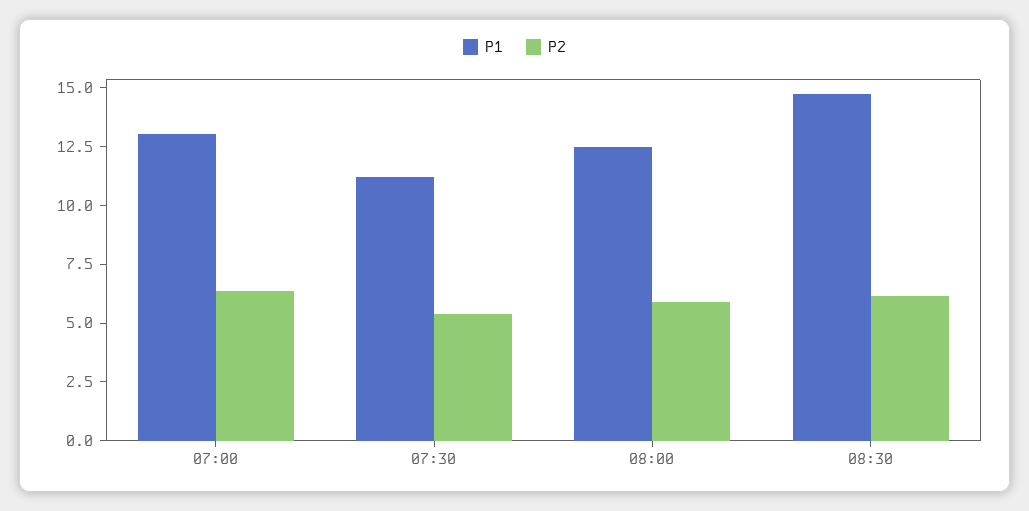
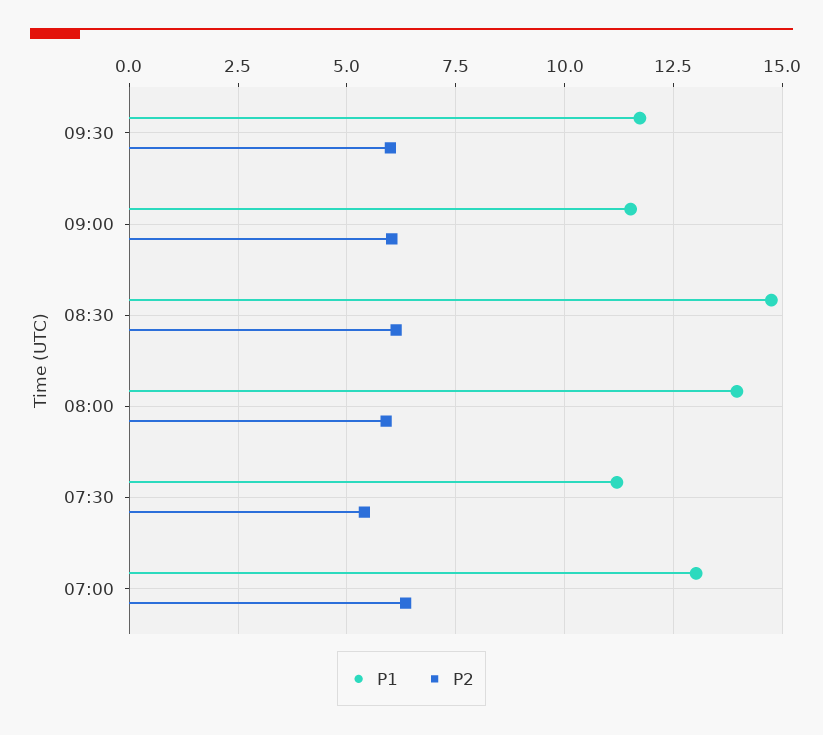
P1, 08:00: 12.5 -> 14
P1, 09:30: none -> 11.75
P2, 09:30: none -> 6
P1, 09:00: none -> 11.5
P2, 09:00: none -> 6

